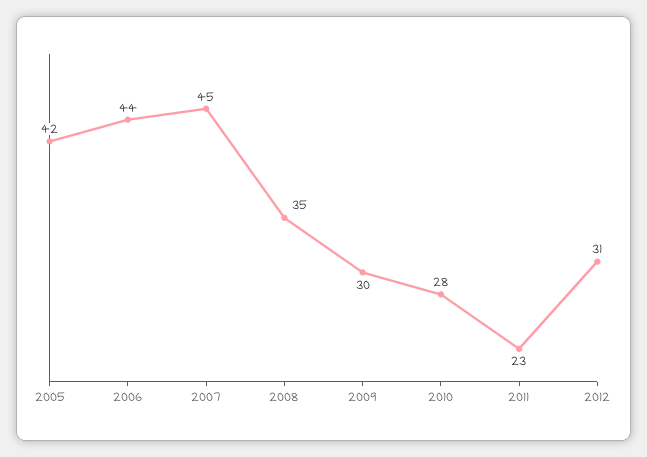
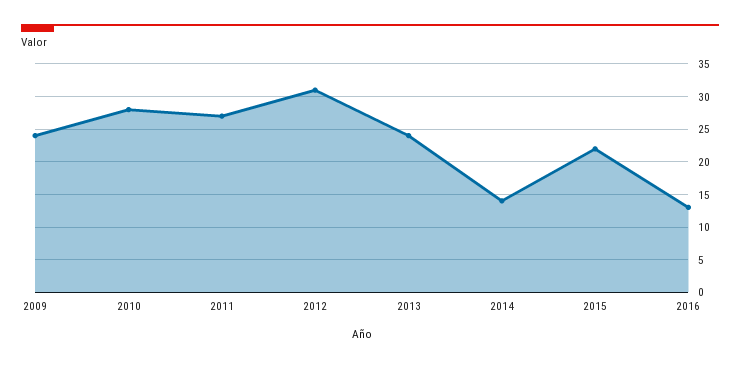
2005: 42 -> none
2006: 44 -> none
2007: 45 -> none
2008: 35 -> none
2009: 30 -> 24
2011: 23 -> 27
2013: none -> 24
2014: none -> 14
2015: none -> 22
2016: none -> 13

